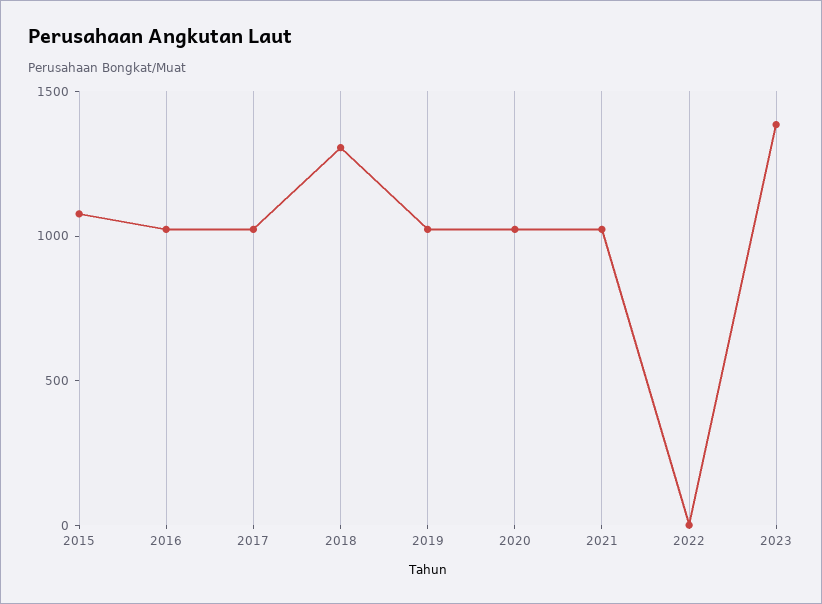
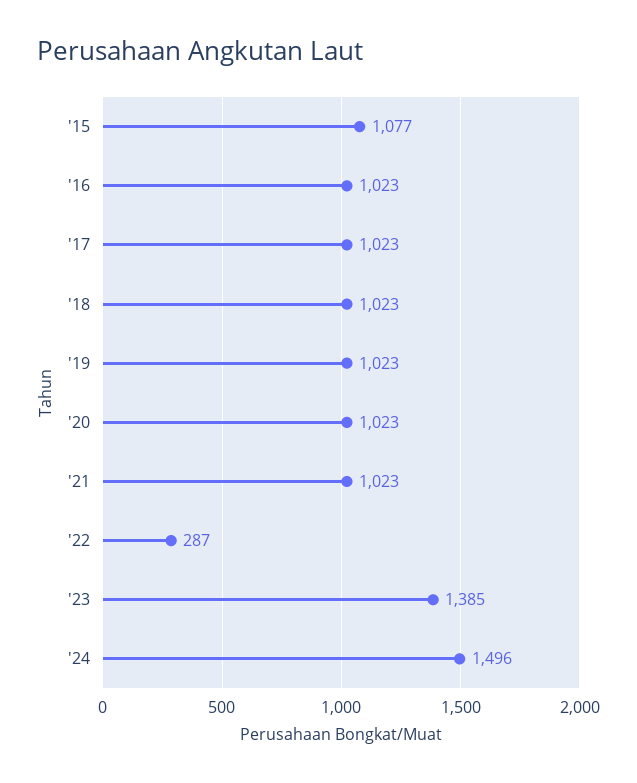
2018: 1300 -> 1023
2022: 0 -> 287
'24: none -> 1496

